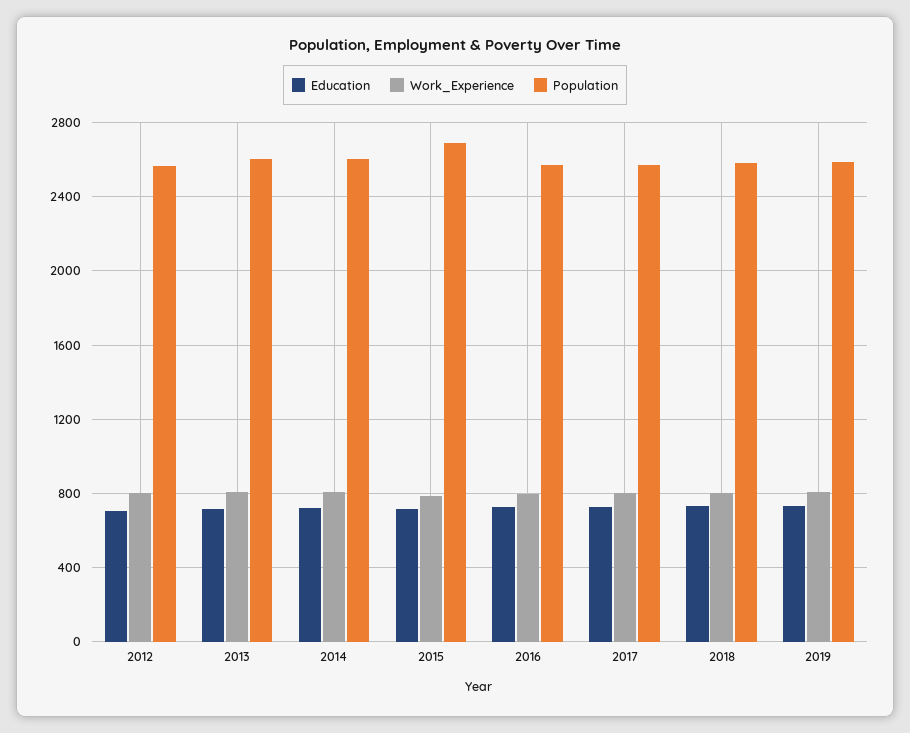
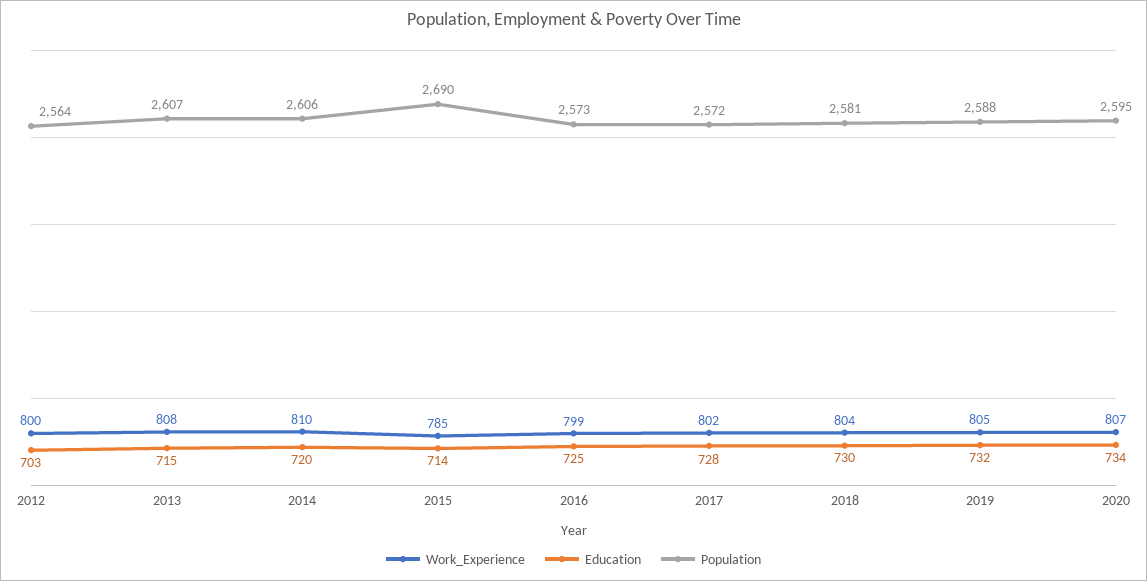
Work_Experience, 2020: none -> 807
Education, 2020: none -> 734
Population, 2020: none -> 2595

